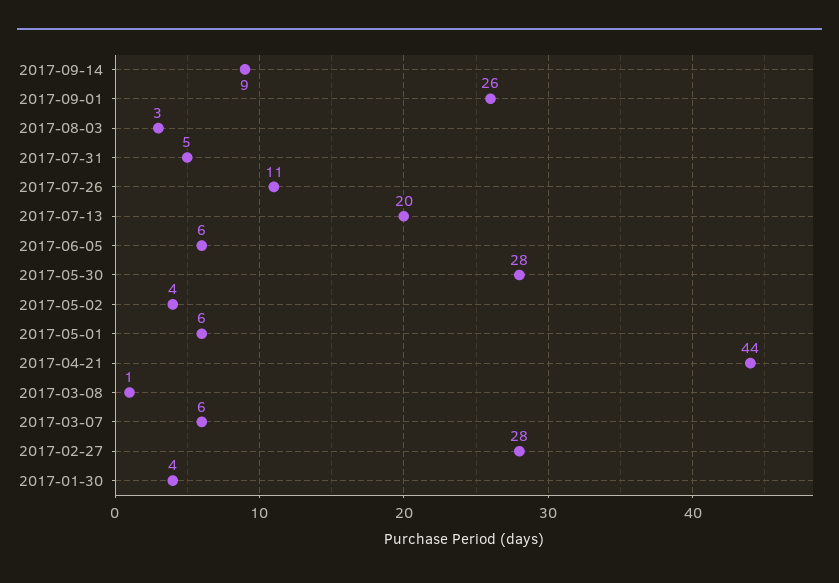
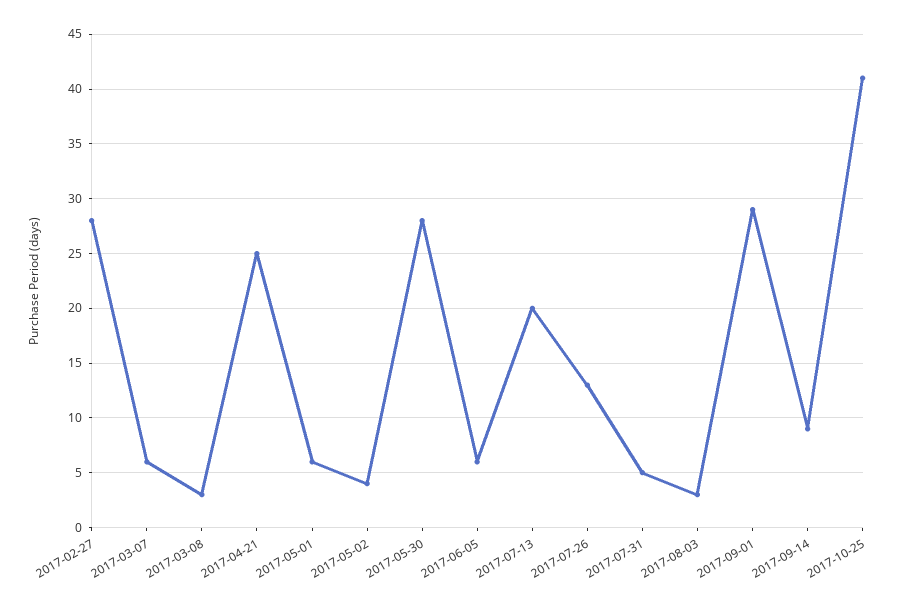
2017-09-01: 26 -> 29
2017-07-26: 11 -> 13
2017-04-21: 44 -> 25
2017-03-08: 1 -> 3
2017-01-30: 4 -> none
2017-10-25: none -> 41

